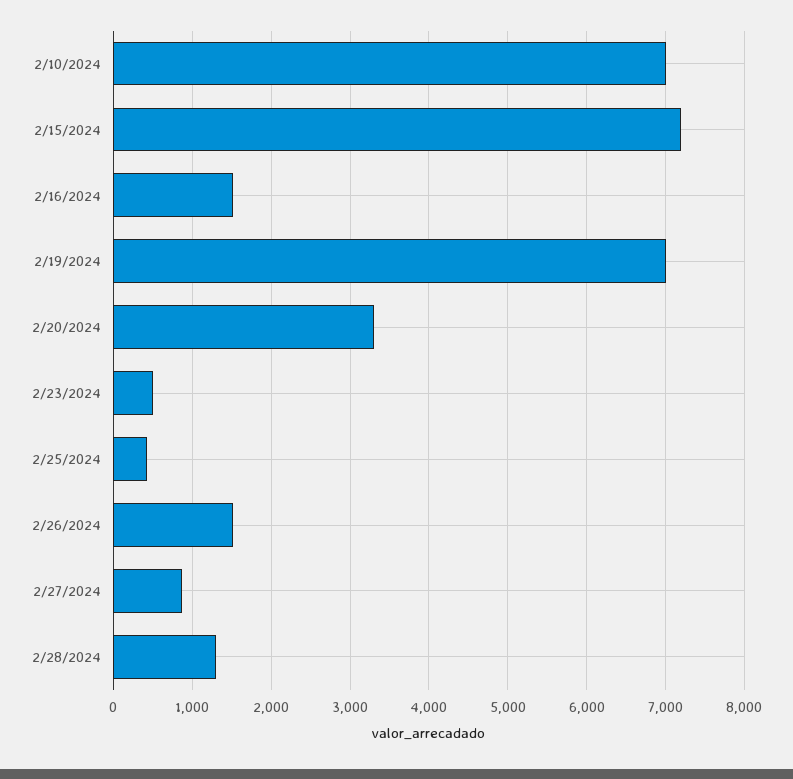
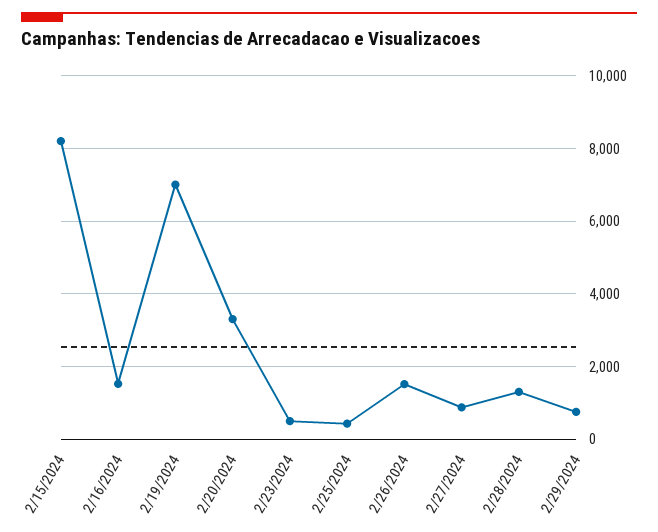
2/10/2024: 7000 -> none
2/15/2024: 7200 -> 8200
2/29/2024: none -> 800

